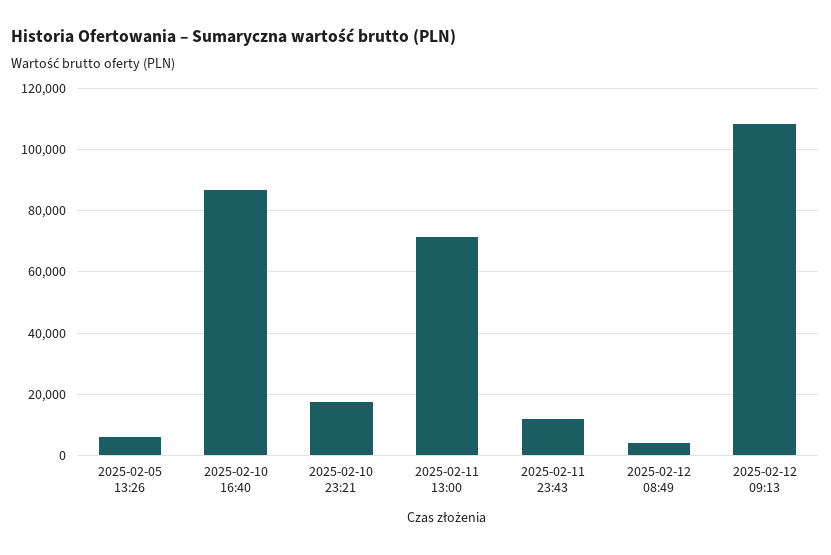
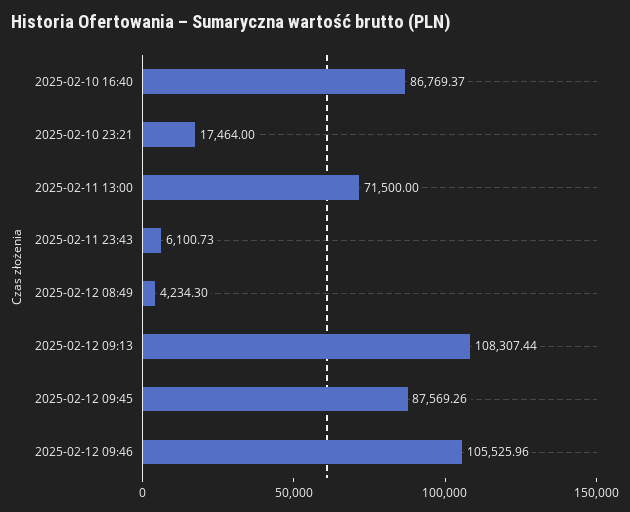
2025-02-05 13:26: 6000 -> none
2025-02-11 23:43: 12000 -> 6100.73
2025-02-12 09:45: none -> 87569.26
2025-02-12 09:46: none -> 105525.96

